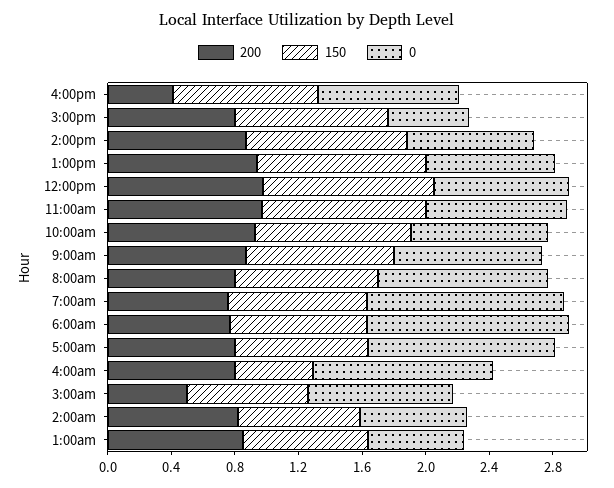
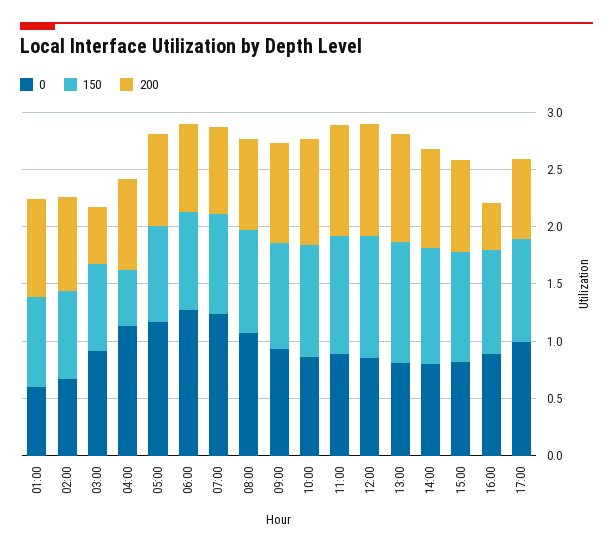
0, 3:00pm: 0.5 -> 0.8
0, 17:00: none -> 1
150, 17:00: none -> 0.9
200, 17:00: none -> 0.7

